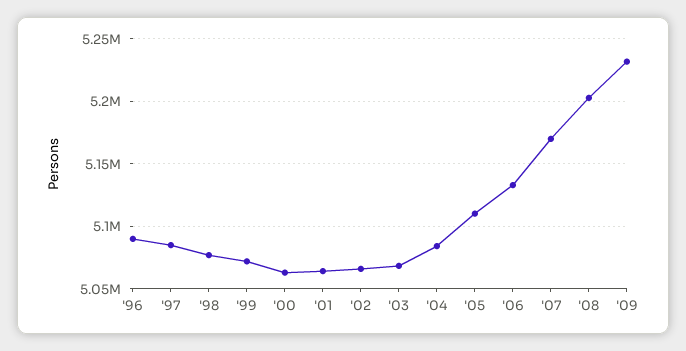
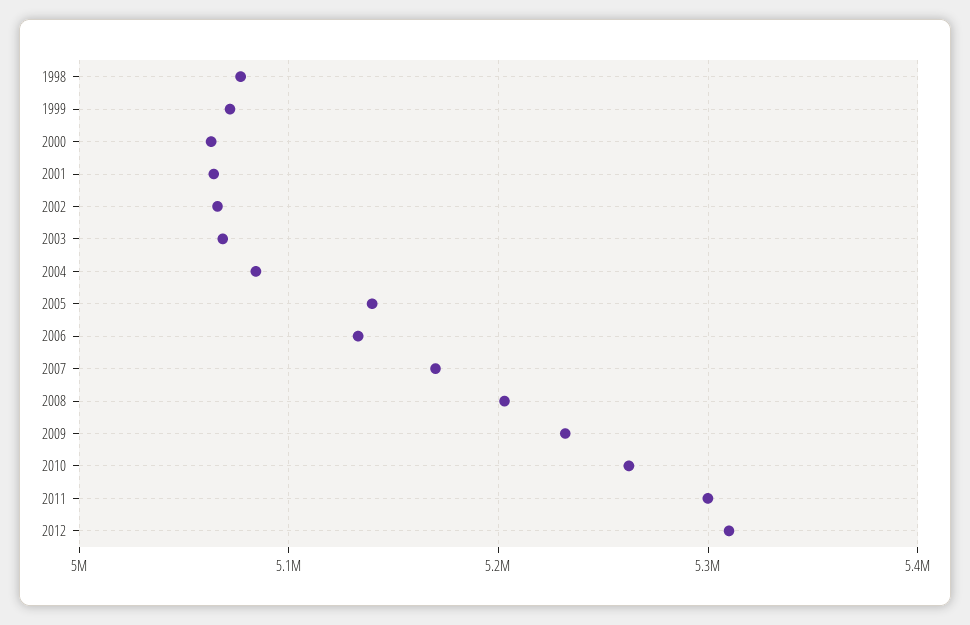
'96: 5090000 -> none
'97: 5085000 -> none
'05: 5110000 -> 5140000
2010: none -> 5260000
2011: none -> 5300000
2012: none -> 5310000

